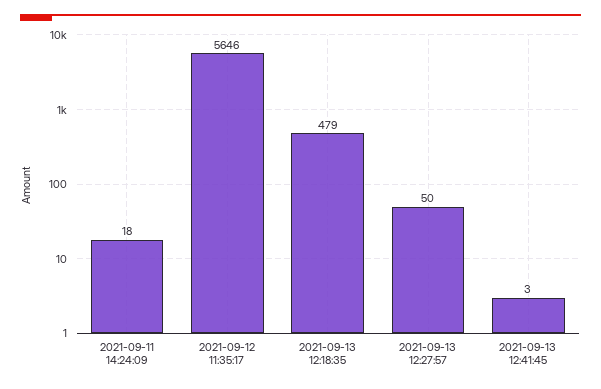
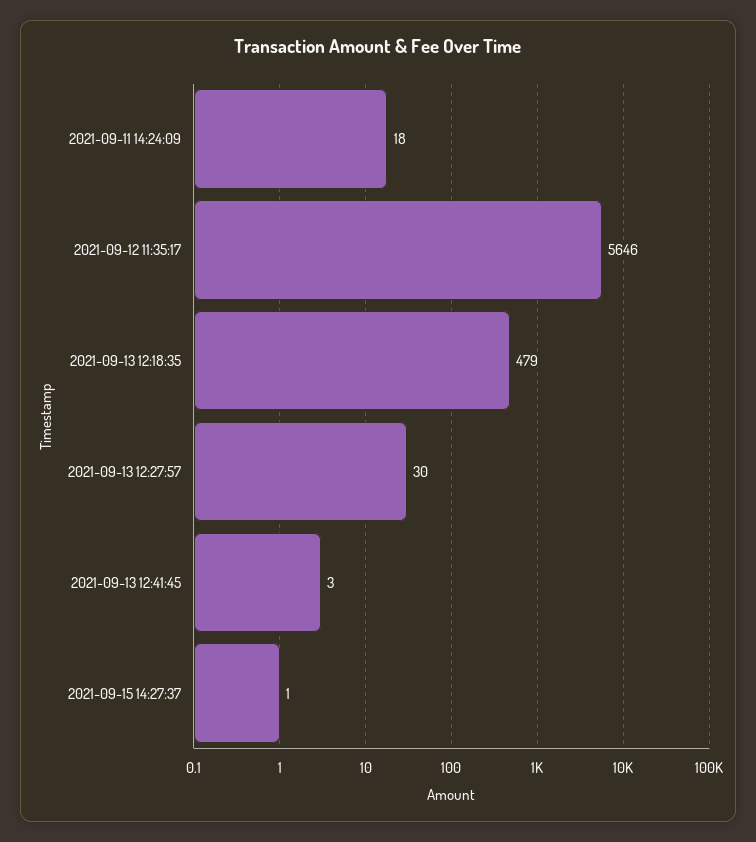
2021-09-13 12:27:57: 50 -> 30
2021-09-15 14:27:37: none -> 1

